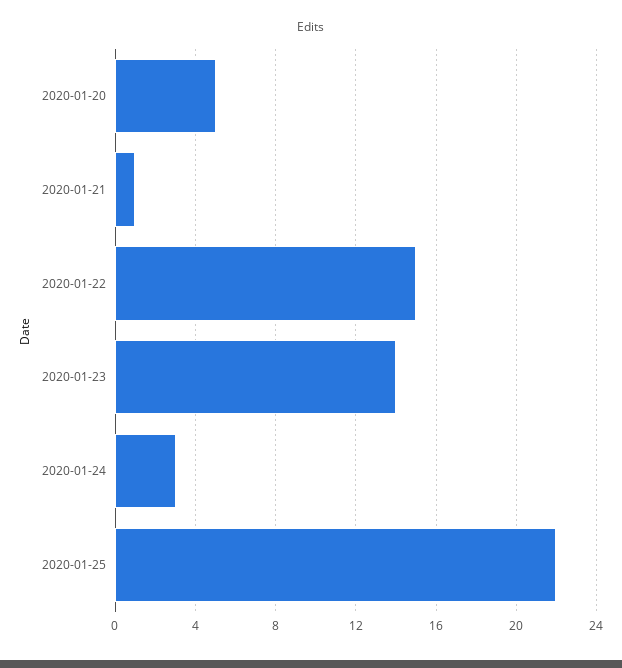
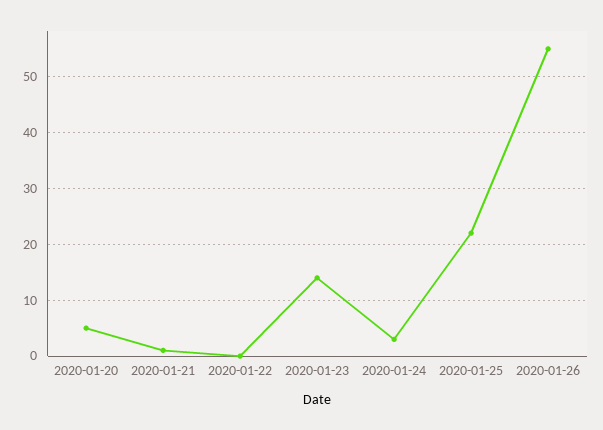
2020-01-22: 15 -> 0
2020-01-26: none -> 55

